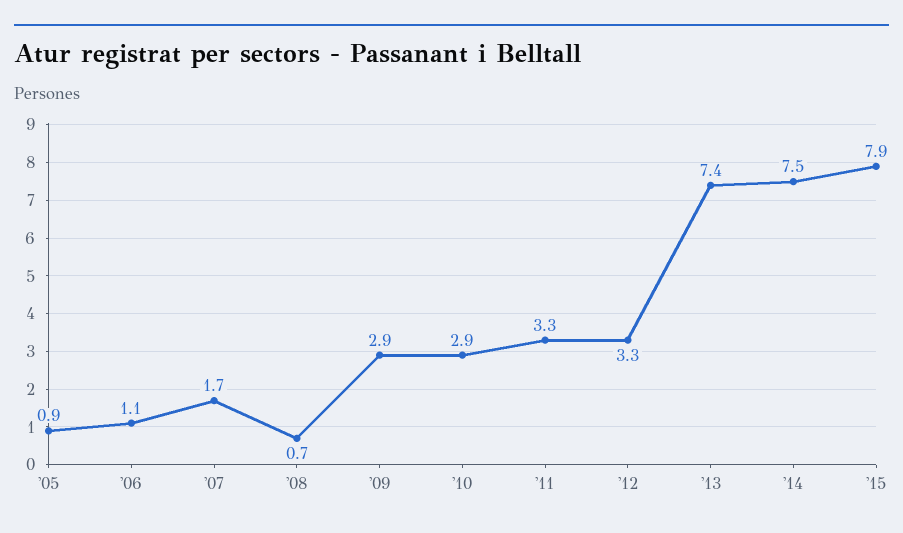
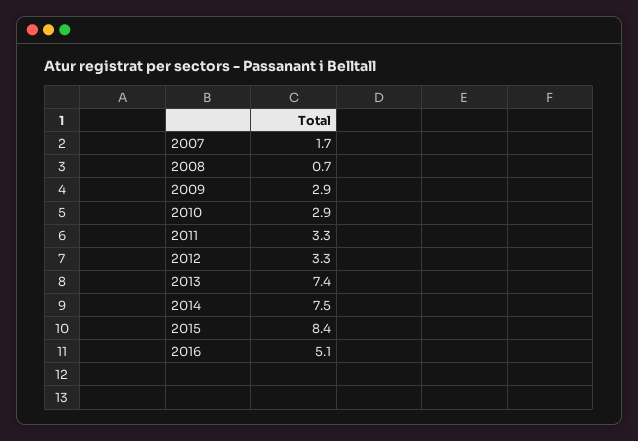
'05: 0.9 -> none
'06: 1.1 -> none
'15: 7.9 -> 8.4
2016: none -> 5.1

